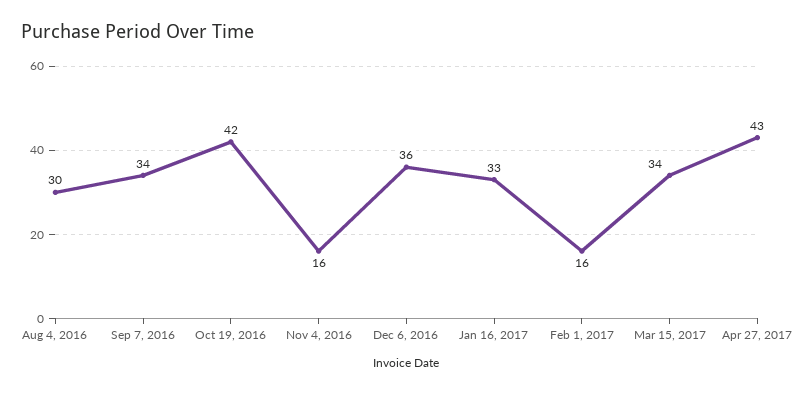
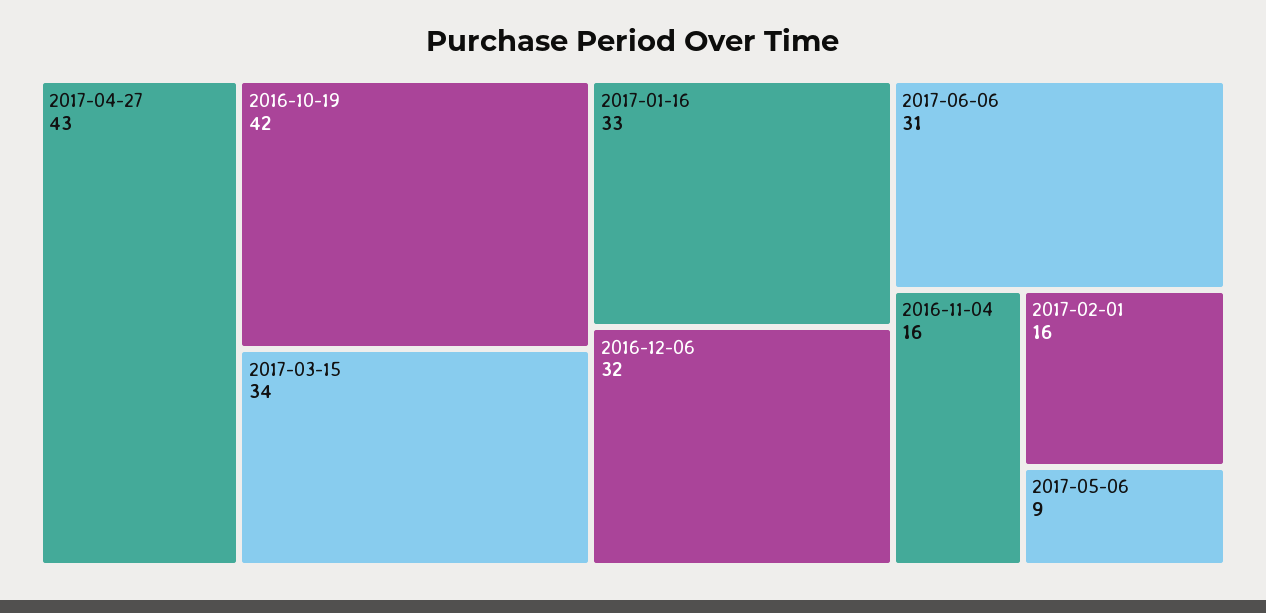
Aug 4, 2016: 30 -> none
Sep 7, 2016: 34 -> none
Dec 6, 2016: 36 -> 32
2017-06-06: none -> 31
2017-05-06: none -> 9

